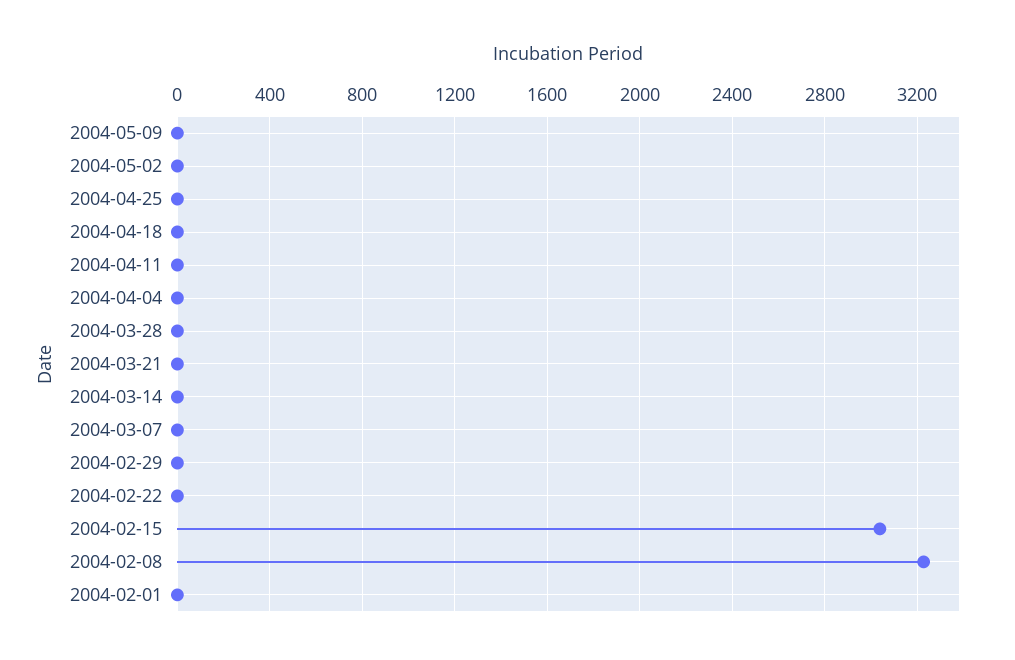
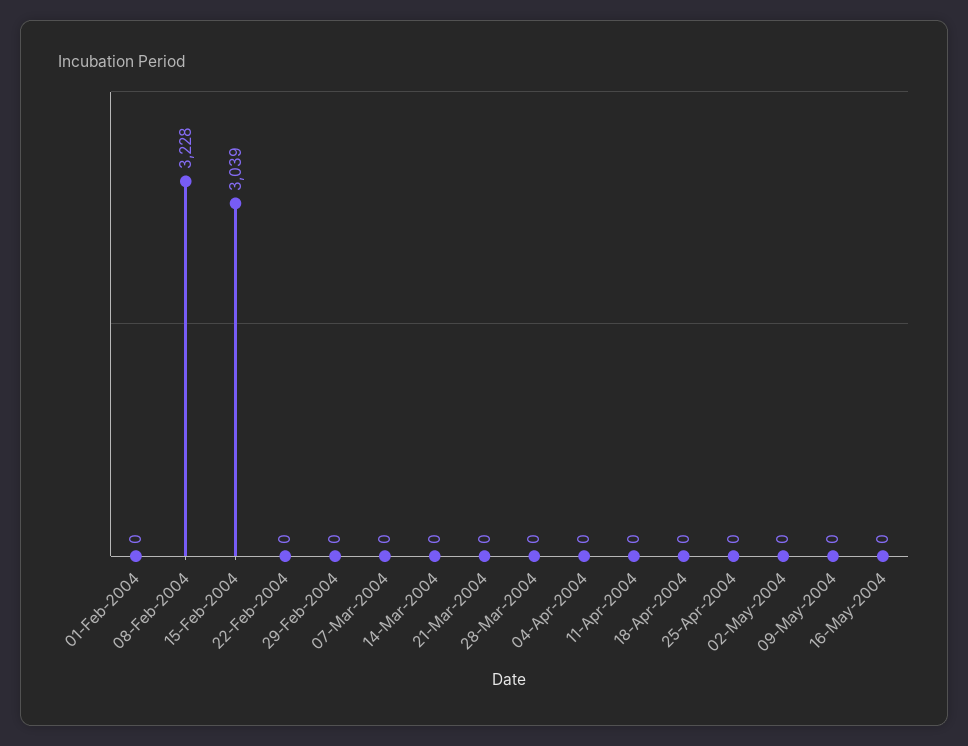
16-May-2004: none -> 0

